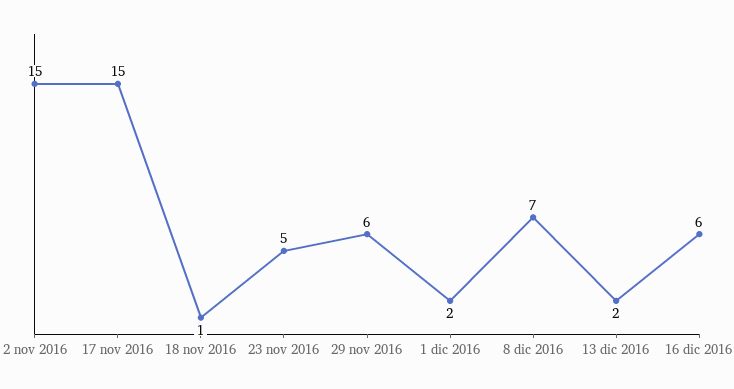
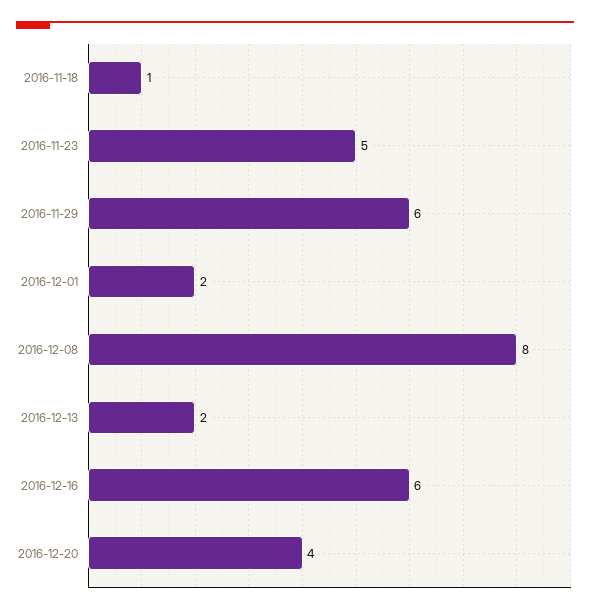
2 nov 2016: 15 -> none
17 nov 2016: 15 -> none
8 dic 2016: 7 -> 8
2016-12-20: none -> 4

